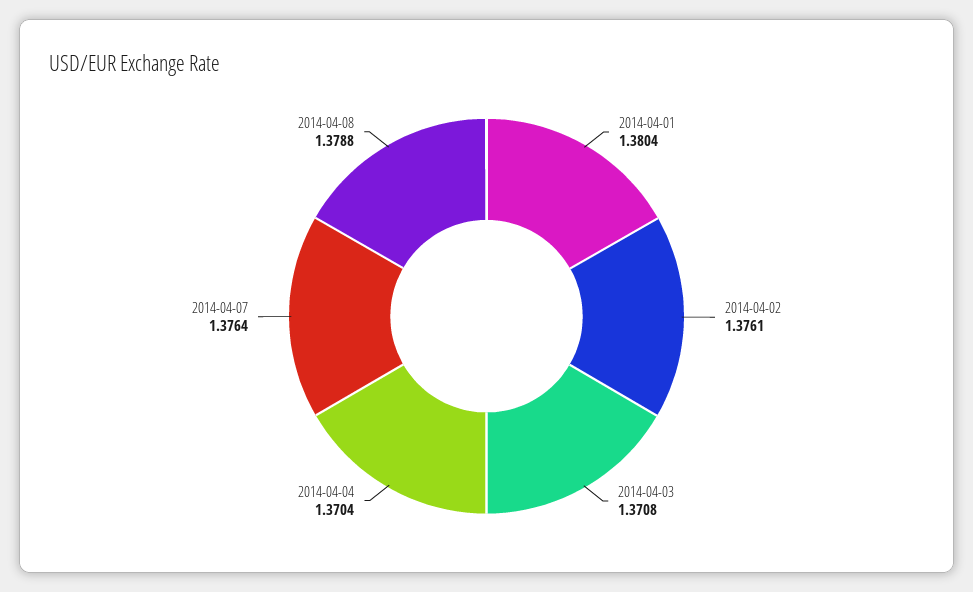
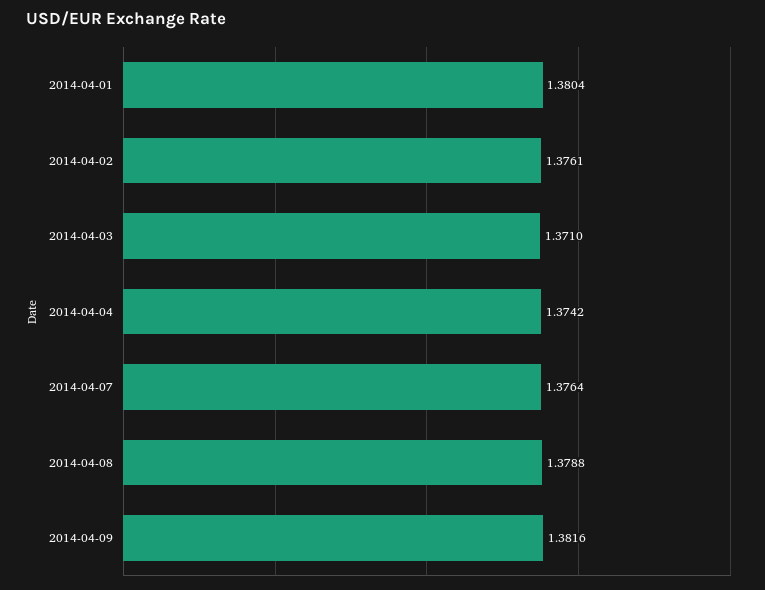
2014-04-03: 1.3708 -> 1.371
2014-04-04: 1.3704 -> 1.3742
2014-04-09: none -> 1.3816

